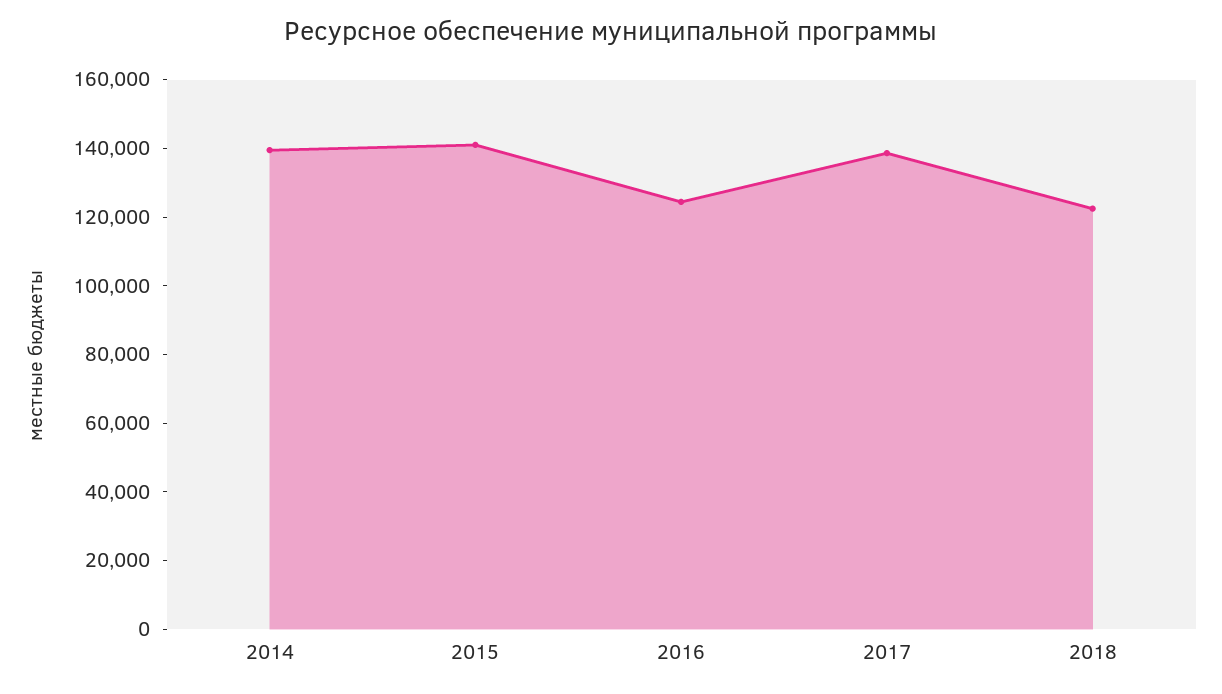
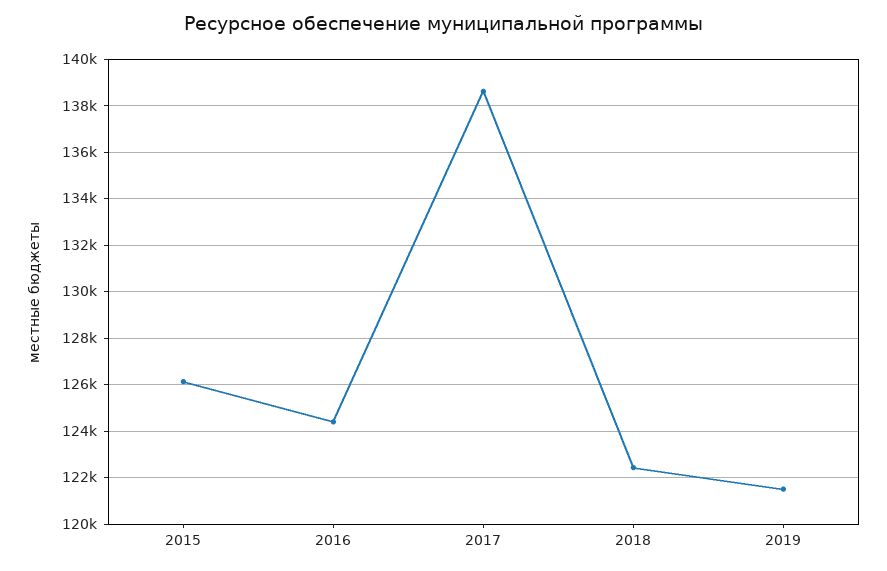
2014: 140000 -> none
2015: 140000 -> 126000
2019: none -> 121500

